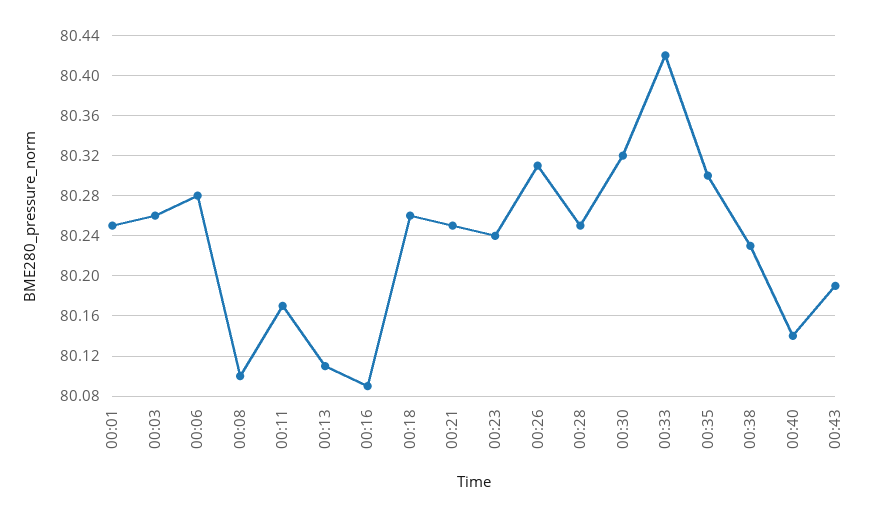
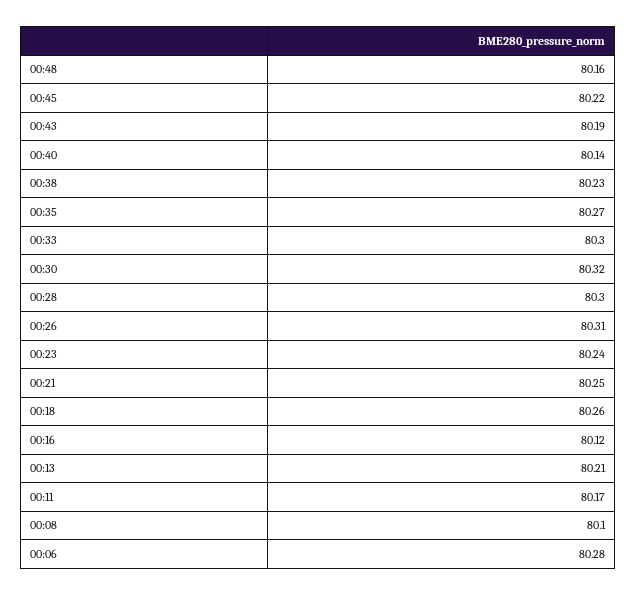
00:01: 80.25 -> none
00:03: 80.26 -> none
00:13: 80.11 -> 80.21
00:16: 80.09 -> 80.12
00:28: 80.25 -> 80.3
00:33: 80.42 -> 80.3
00:35: 80.3 -> 80.27
00:48: none -> 80.16
00:45: none -> 80.22

